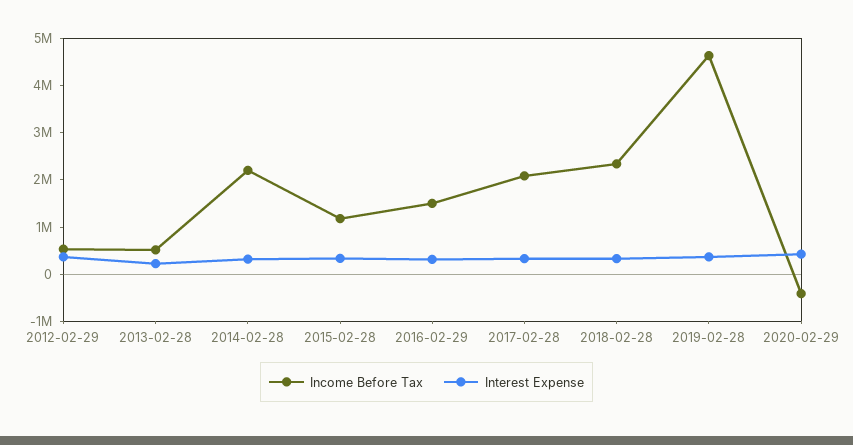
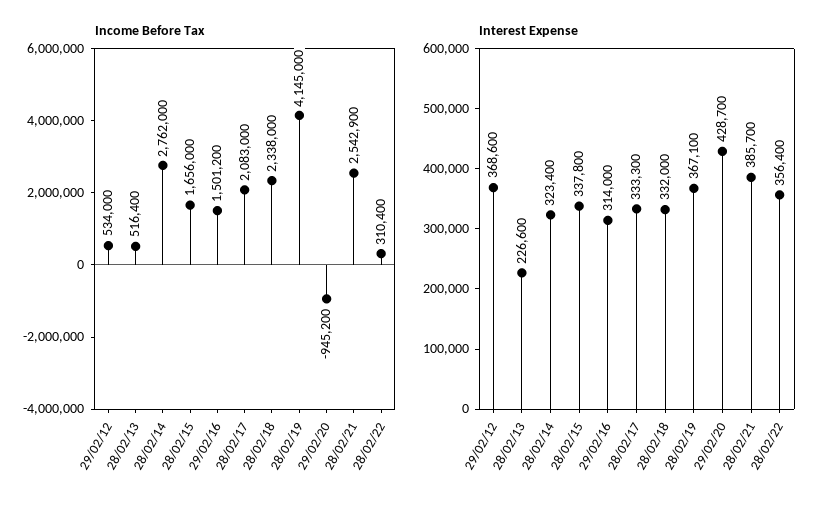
Income Before Tax, 2014-02-28: 2200000 -> 2762000
Income Before Tax, 2015-02-28: 1200000 -> 1656000
Income Before Tax, 2019-02-28: 4600000 -> 4145000
Income Before Tax, 2020-02-29: -400000 -> -945200
Income Before Tax, 28/02/21: none -> 2542900
Income Before Tax, 28/02/22: none -> 310400
Interest Expense, 28/02/21: none -> 385700
Interest Expense, 28/02/22: none -> 356400

